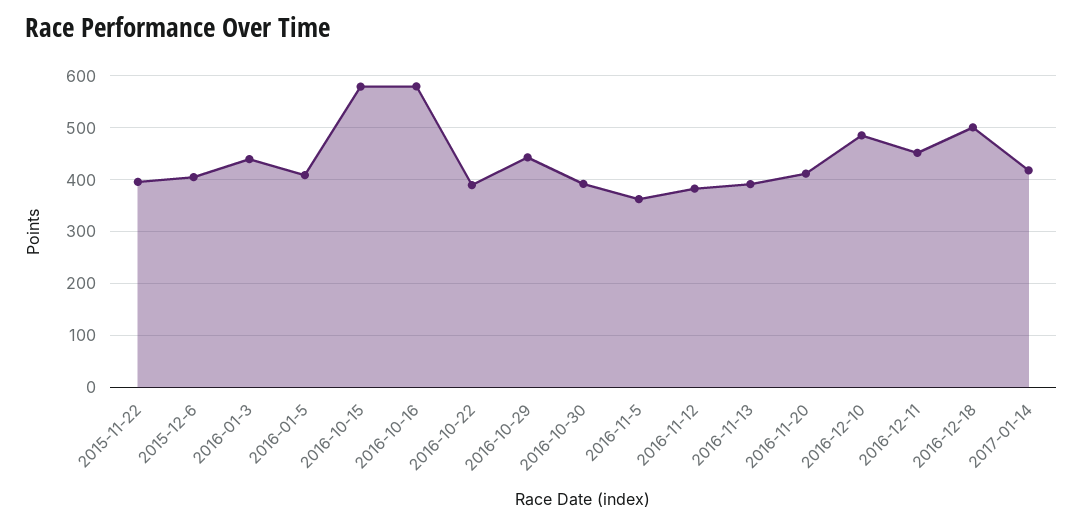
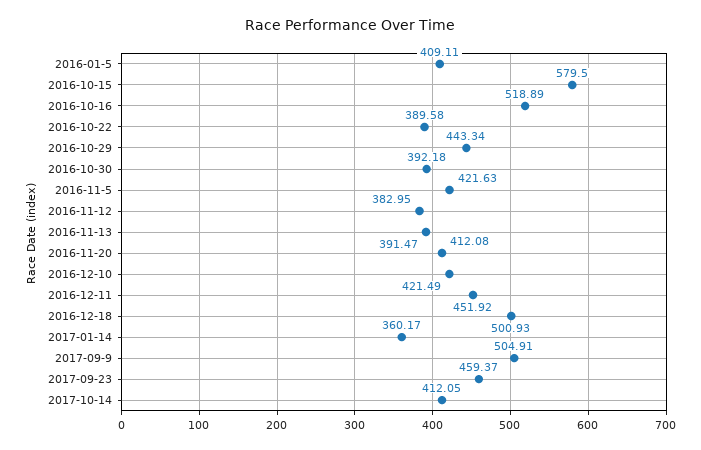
2015-11-22: 400 -> none
2015-12-6: 400 -> none
2016-01-3: 440 -> none
2016-10-16: 580 -> 518.89
2016-11-5: 360 -> 421.63
2016-12-10: 480 -> 421.49
2017-01-14: 420 -> 360.17
2017-09-9: none -> 504.91
2017-09-23: none -> 459.37
2017-10-14: none -> 412.05

